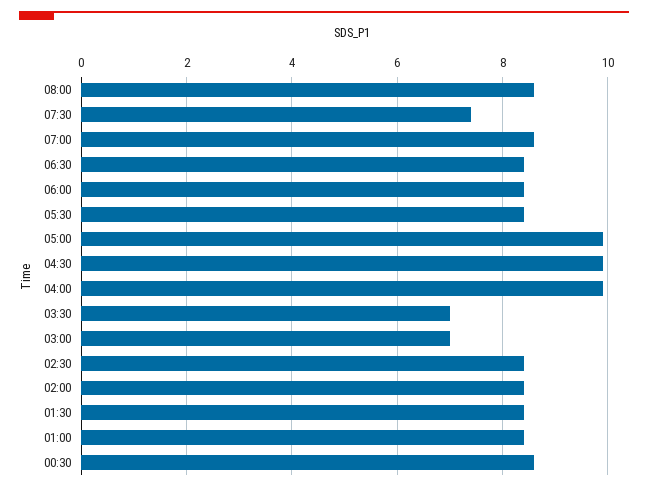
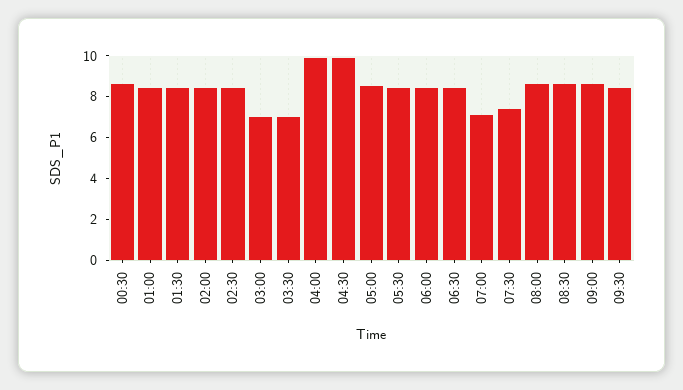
07:00: 8.5 -> 7
05:00: 10 -> 8.5
08:30: none -> 8.5
09:00: none -> 8.5
09:30: none -> 8.5

